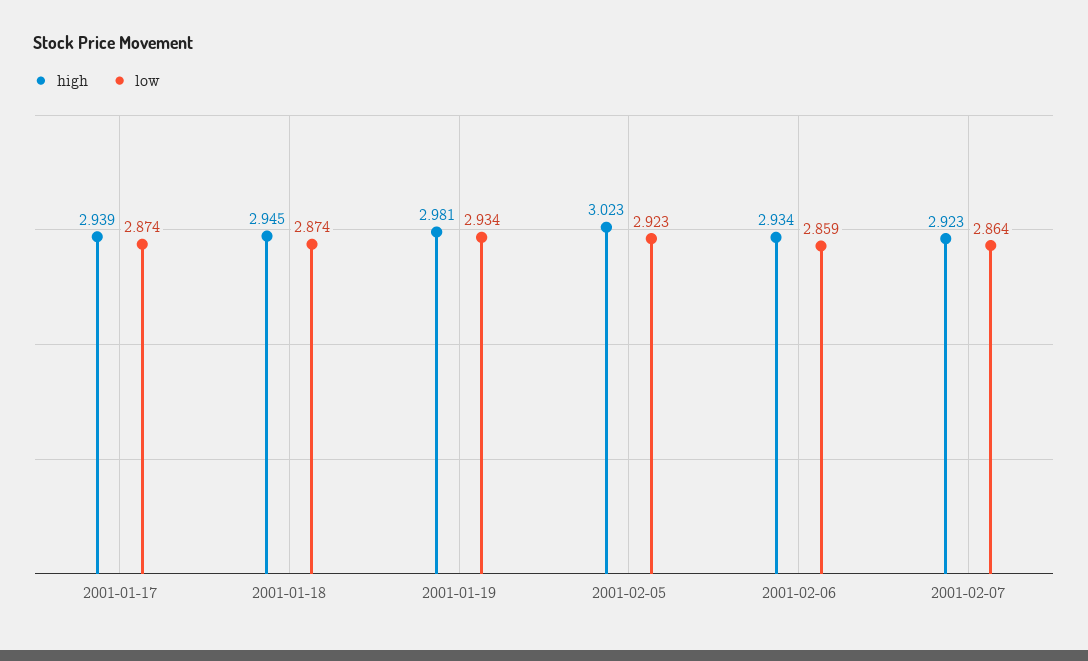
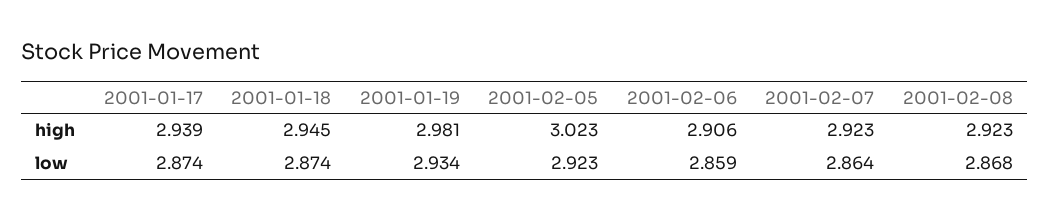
high, 2001-02-06: 2.934 -> 2.906
high, 2001-02-08: none -> 2.923
low, 2001-02-08: none -> 2.868

